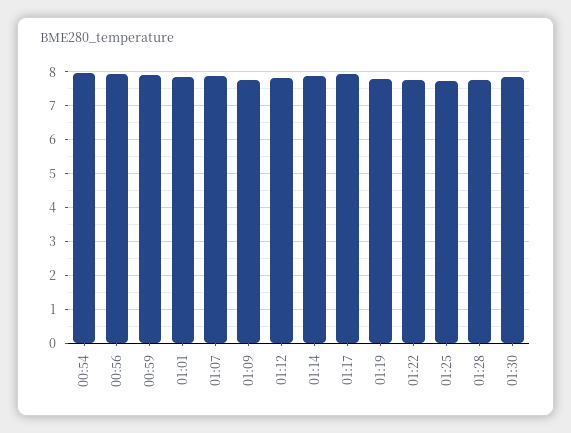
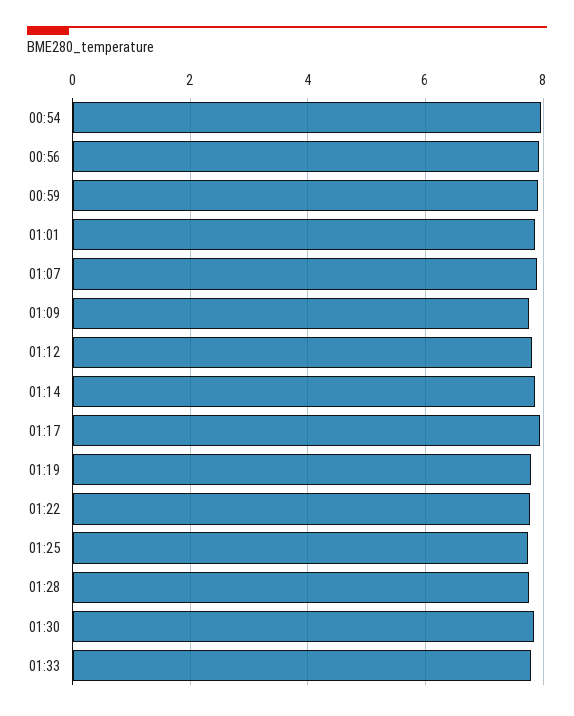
01:33: none -> 7.8

